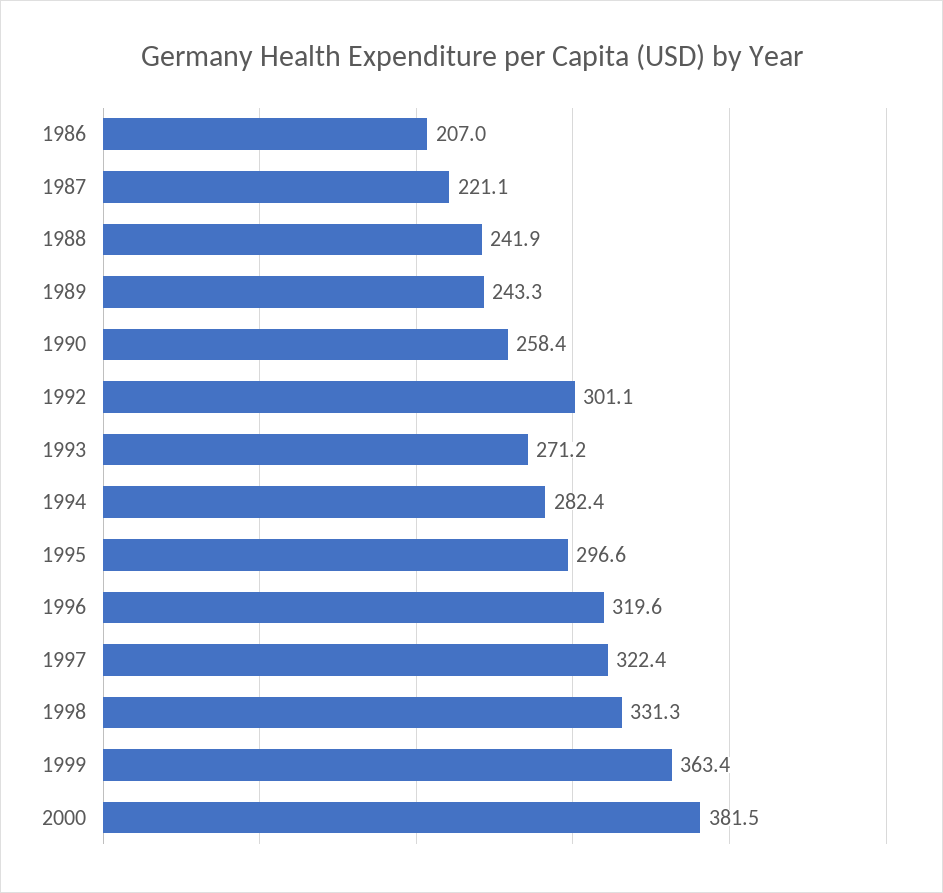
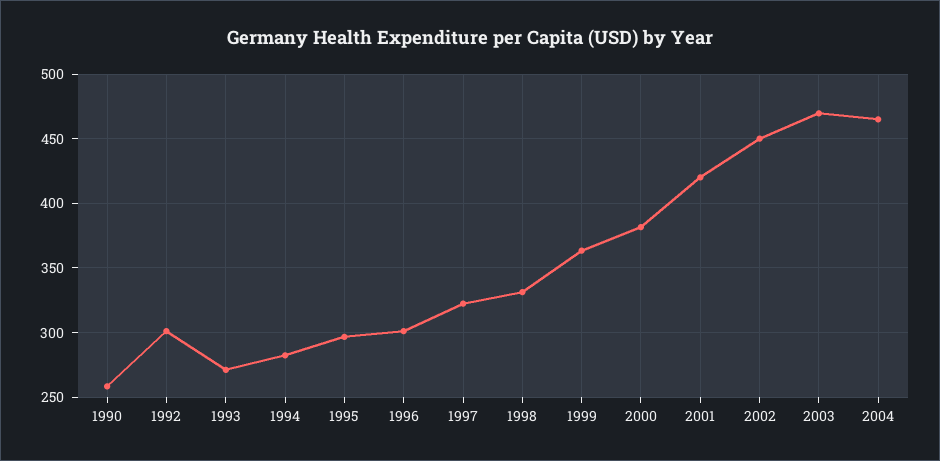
1986: 207 -> none
1987: 221.1 -> none
1988: 241.9 -> none
1989: 243.3 -> none
1996: 319.6 -> 300
2001: none -> 420
2002: none -> 450
2003: none -> 470
2004: none -> 465

